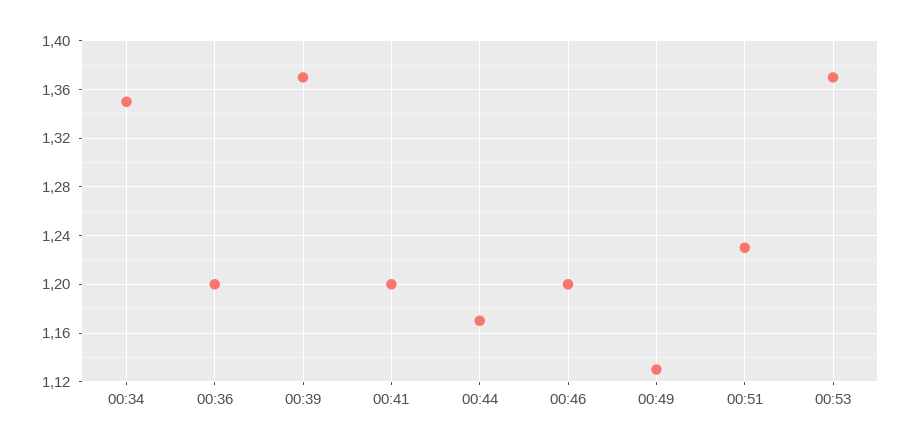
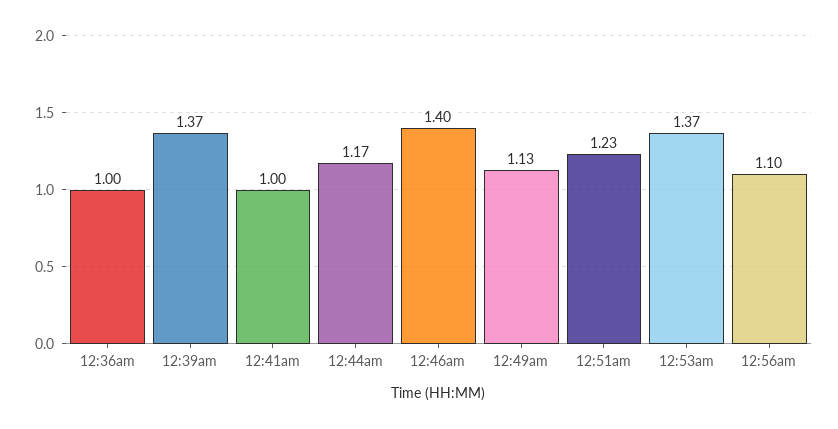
00:34: 1.35 -> none
00:36: 1.2 -> 1
00:41: 1.2 -> 1
00:46: 1.2 -> 1.4
12:56am: none -> 1.1

